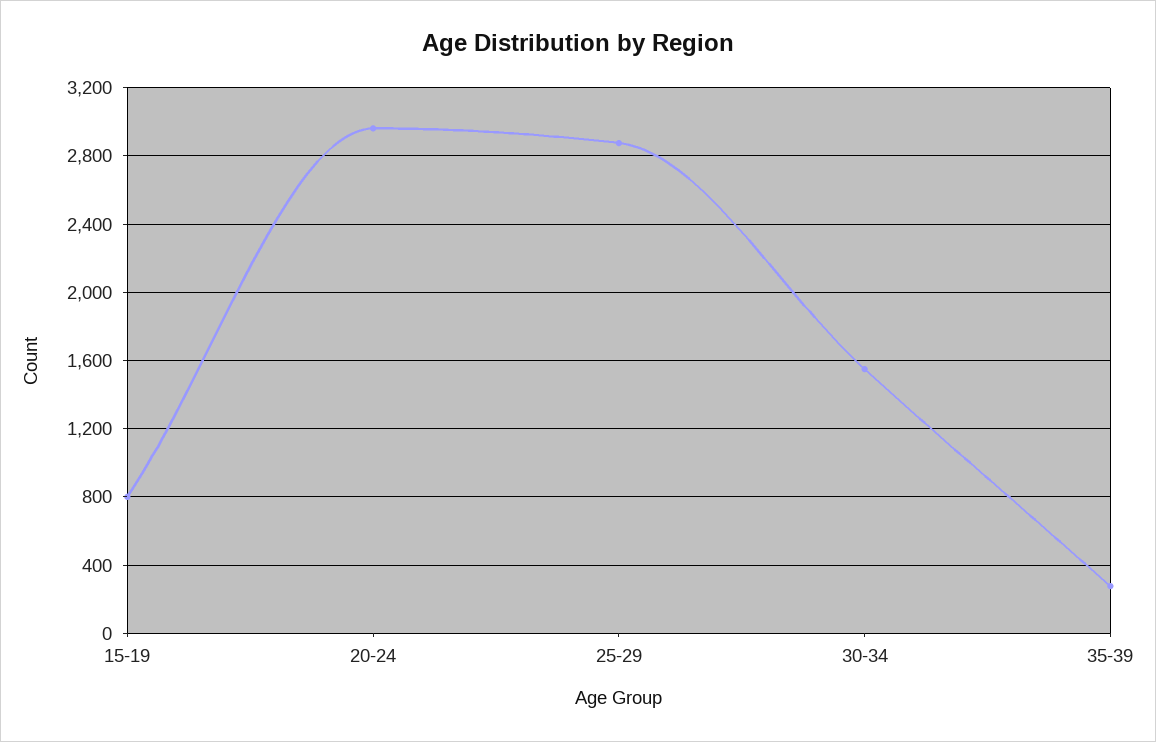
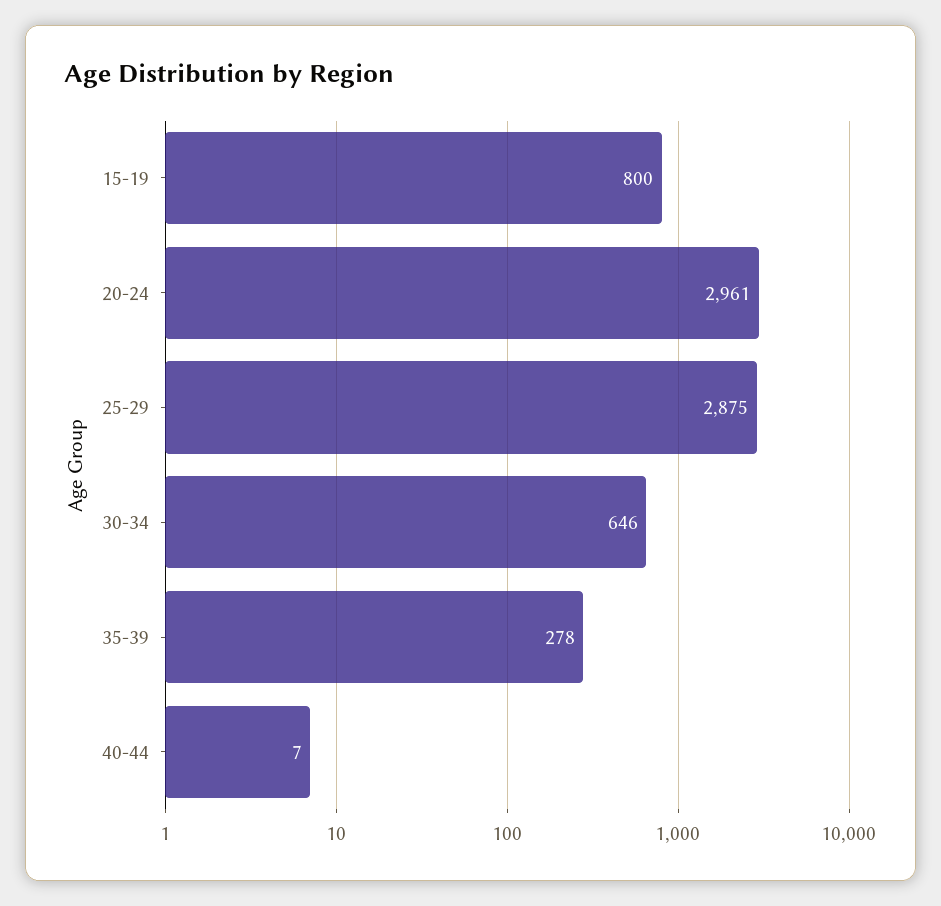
30-34: 1550 -> 646
40-44: none -> 7

